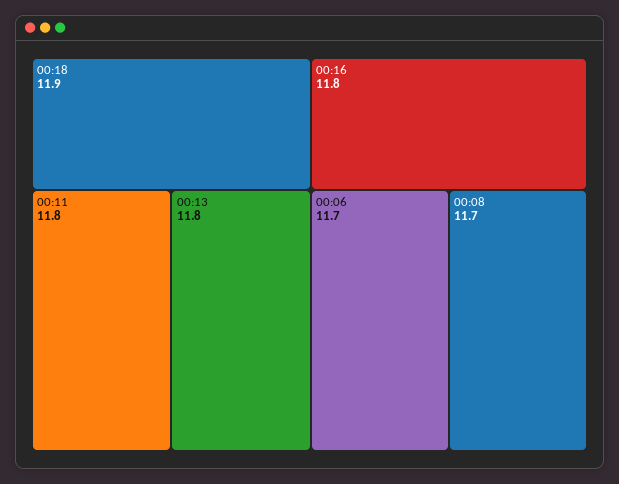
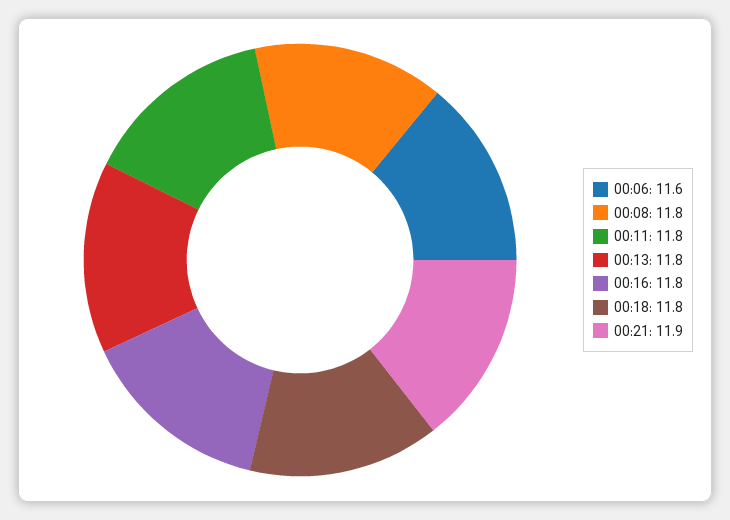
00:18: 11.9 -> 11.8
00:06: 11.7 -> 11.6
00:08: 11.7 -> 11.8
00:21: none -> 11.9

